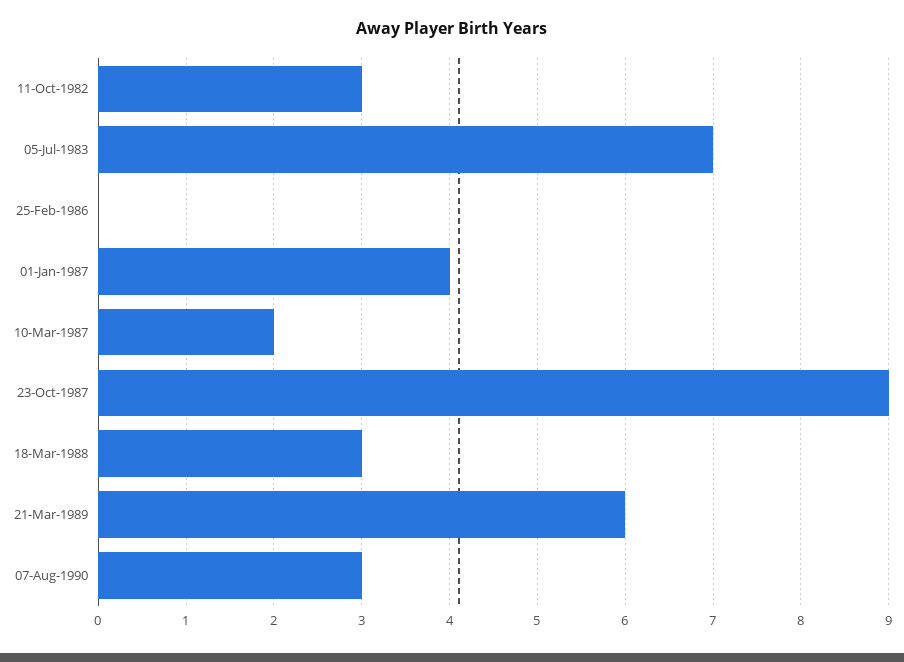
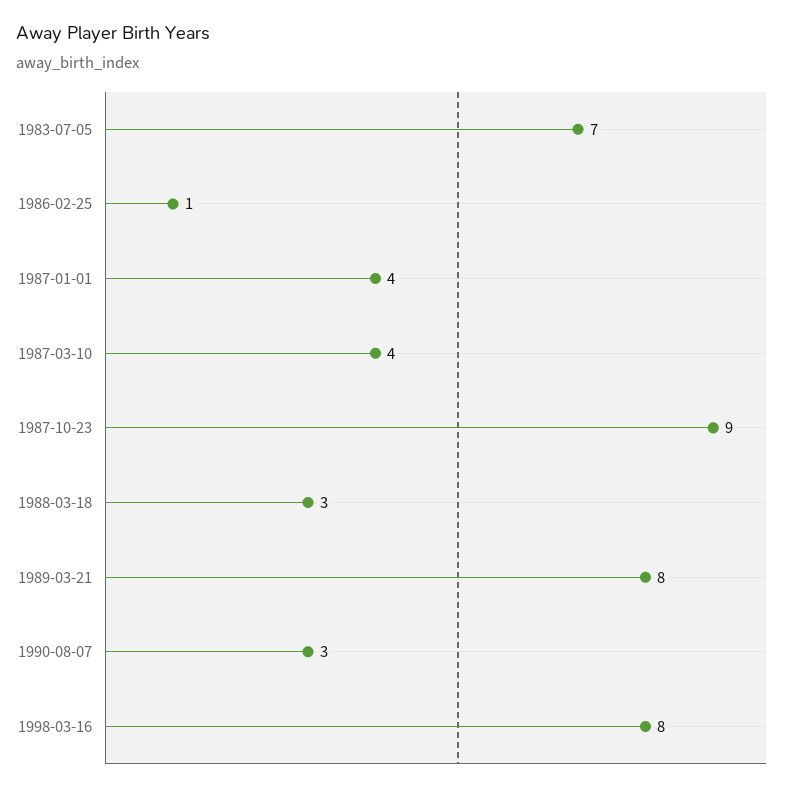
11-Oct-1982: 3 -> none
25-Feb-1986: 0 -> 1
10-Mar-1987: 2 -> 4
21-Mar-1989: 6 -> 8
1998-03-16: none -> 8

